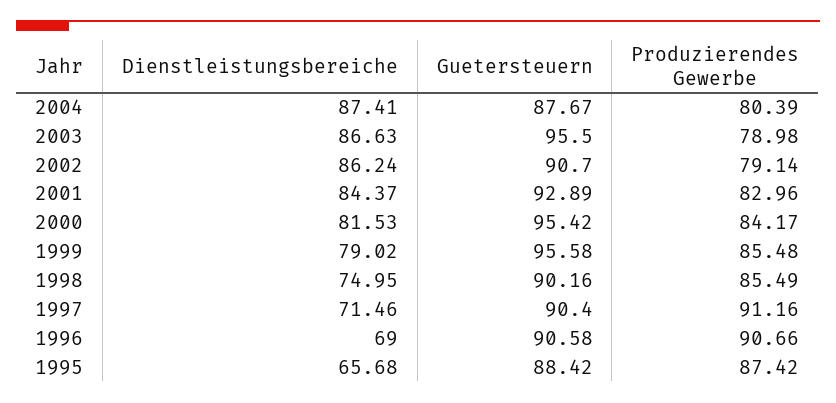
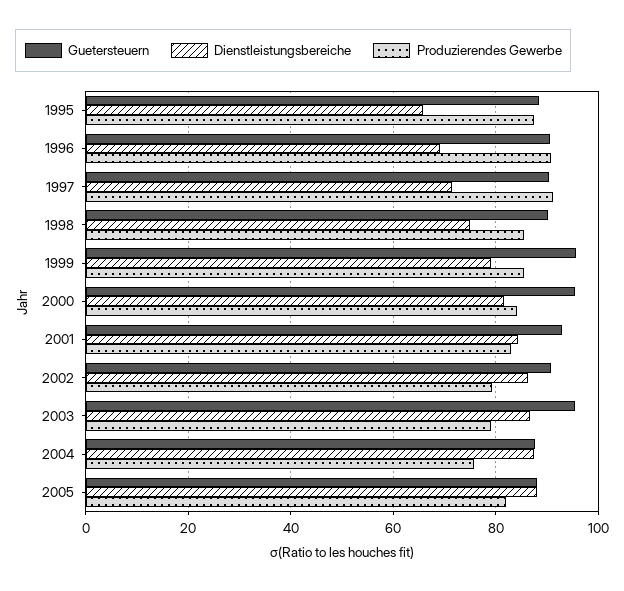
Produzierendes Gewerbe, 2004: 80.39 -> 76
Guetersteuern, 2005: none -> 88
Dienstleistungsbereiche, 2005: none -> 88
Produzierendes Gewerbe, 2005: none -> 82

